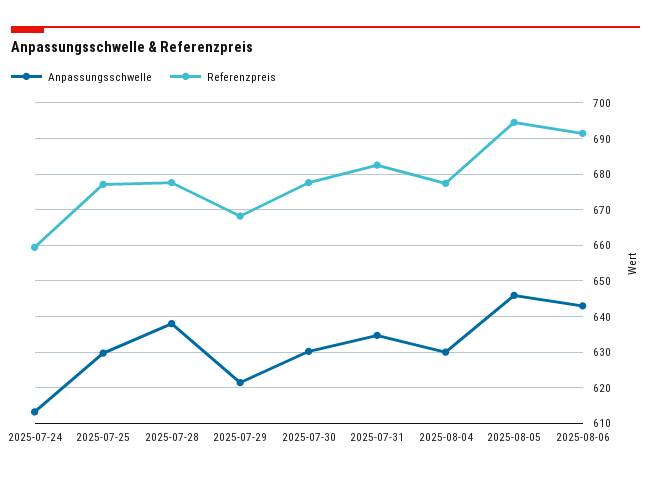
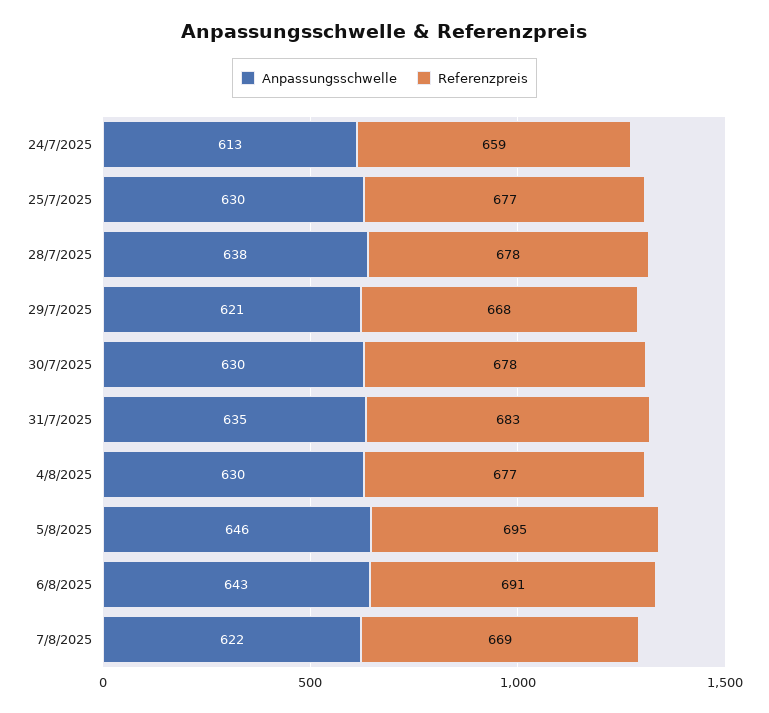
Anpassungsschwelle, 7/8/2025: none -> 622
Referenzpreis, 7/8/2025: none -> 669

